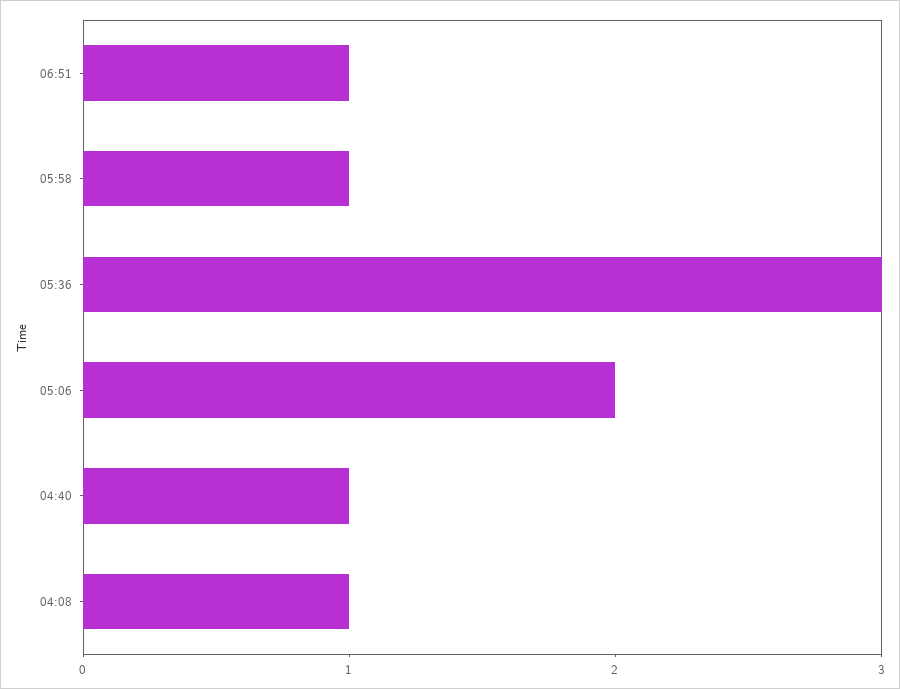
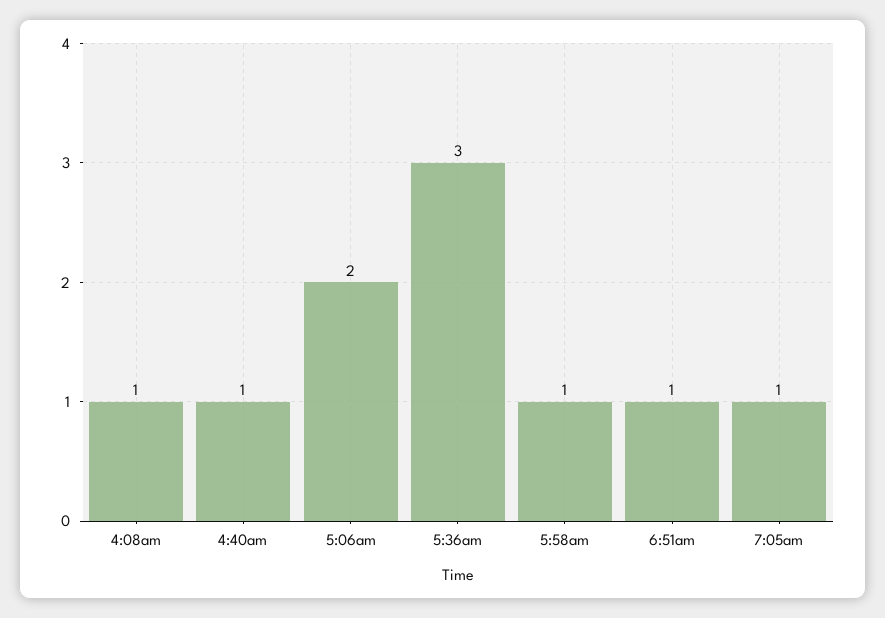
7:05am: none -> 1

